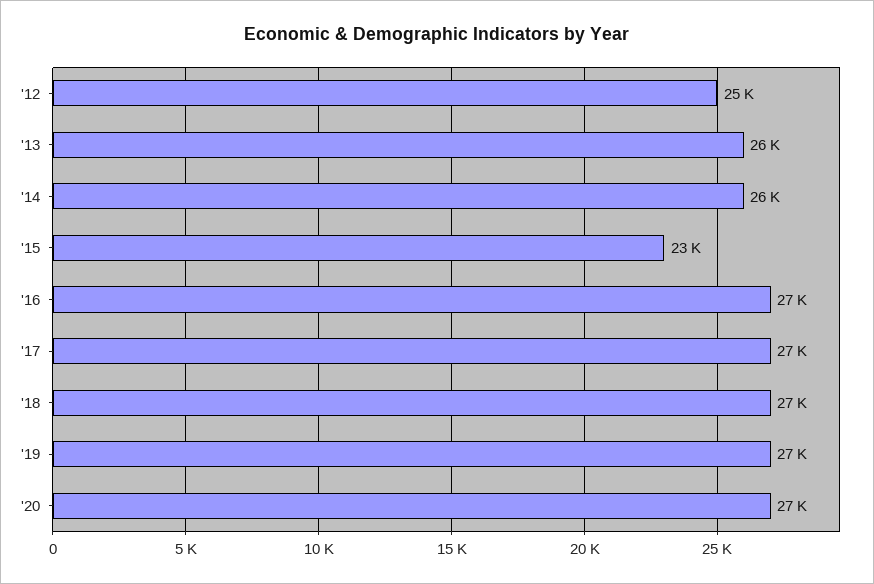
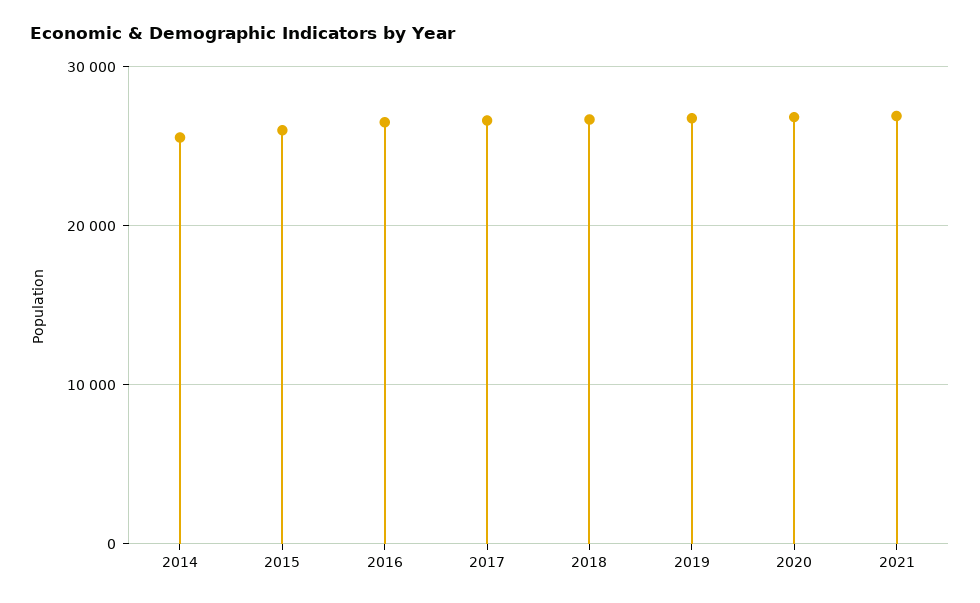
'12: 25000 -> none
'13: 26000 -> none
'15: 23000 -> 26000
2021: none -> 27000

